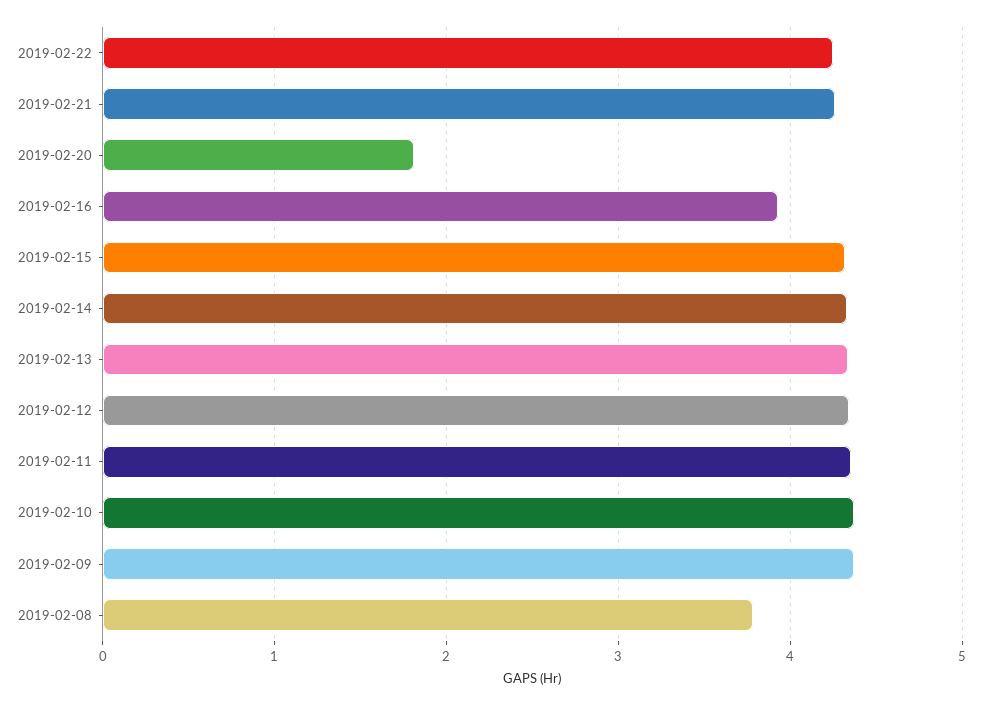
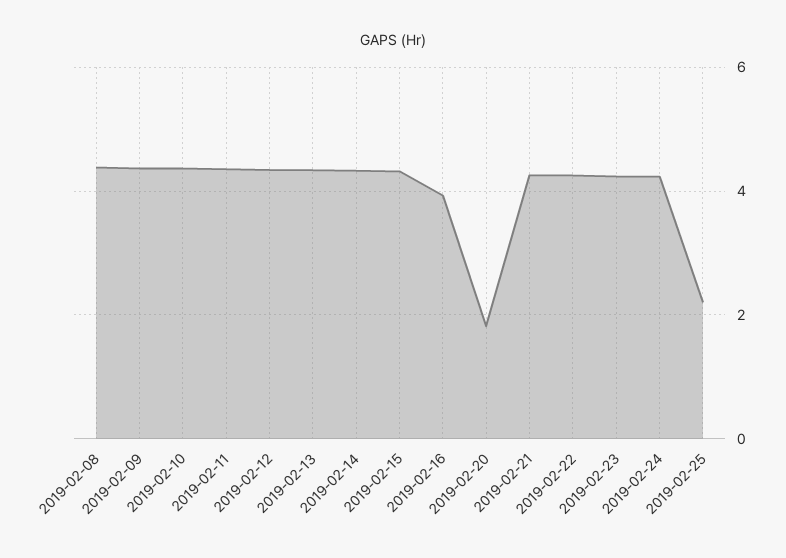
2019-02-08: 3.8 -> 4.4
2019-02-23: none -> 4.2
2019-02-24: none -> 4.2
2019-02-25: none -> 2.2

